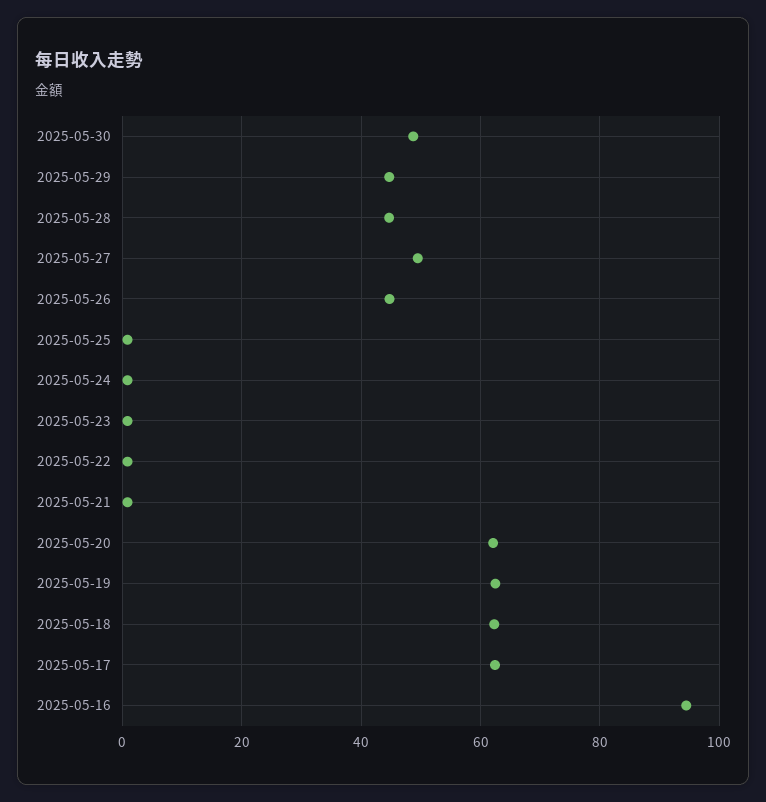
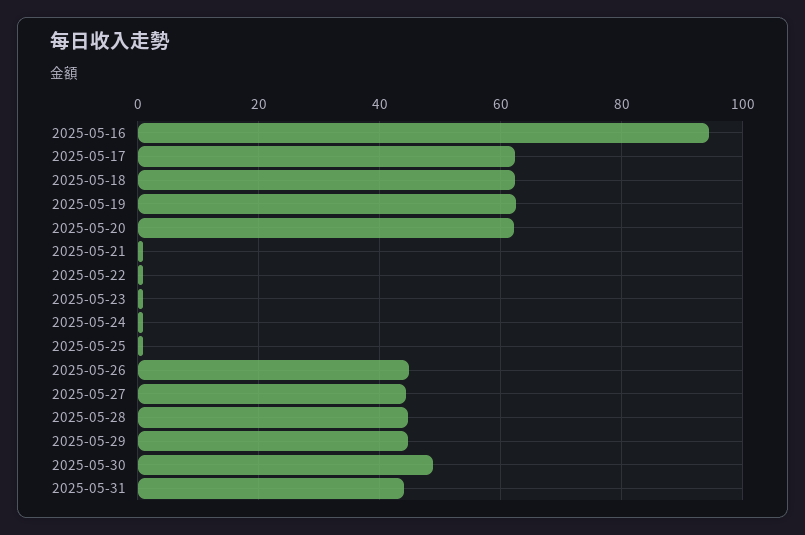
2025-05-27: 50 -> 44
2025-05-31: none -> 44

